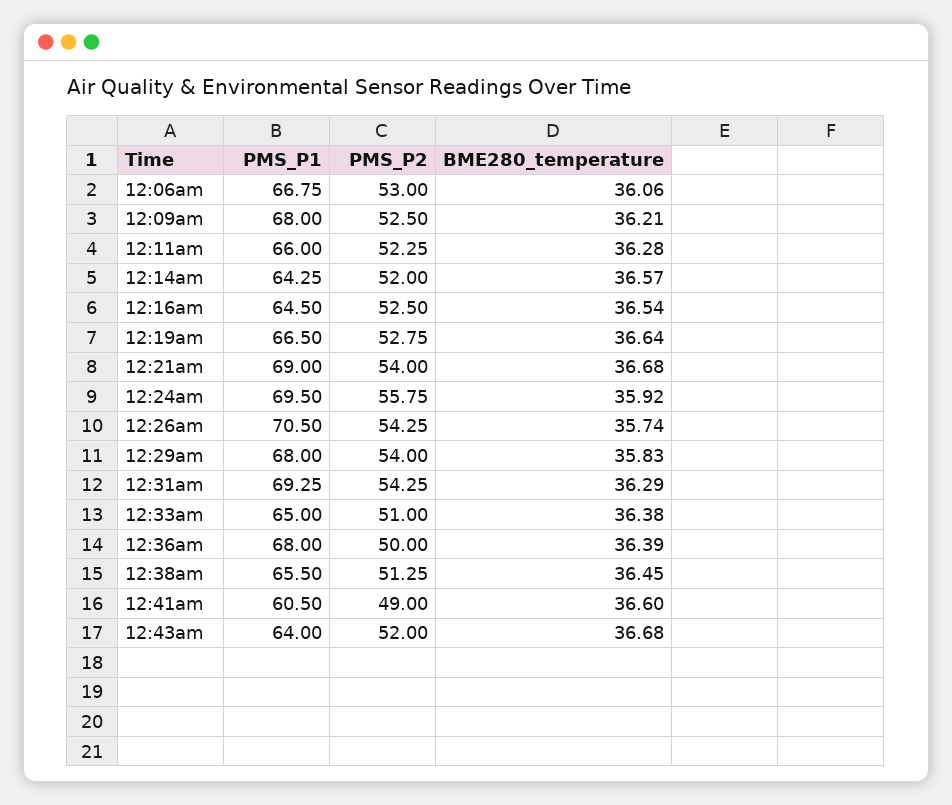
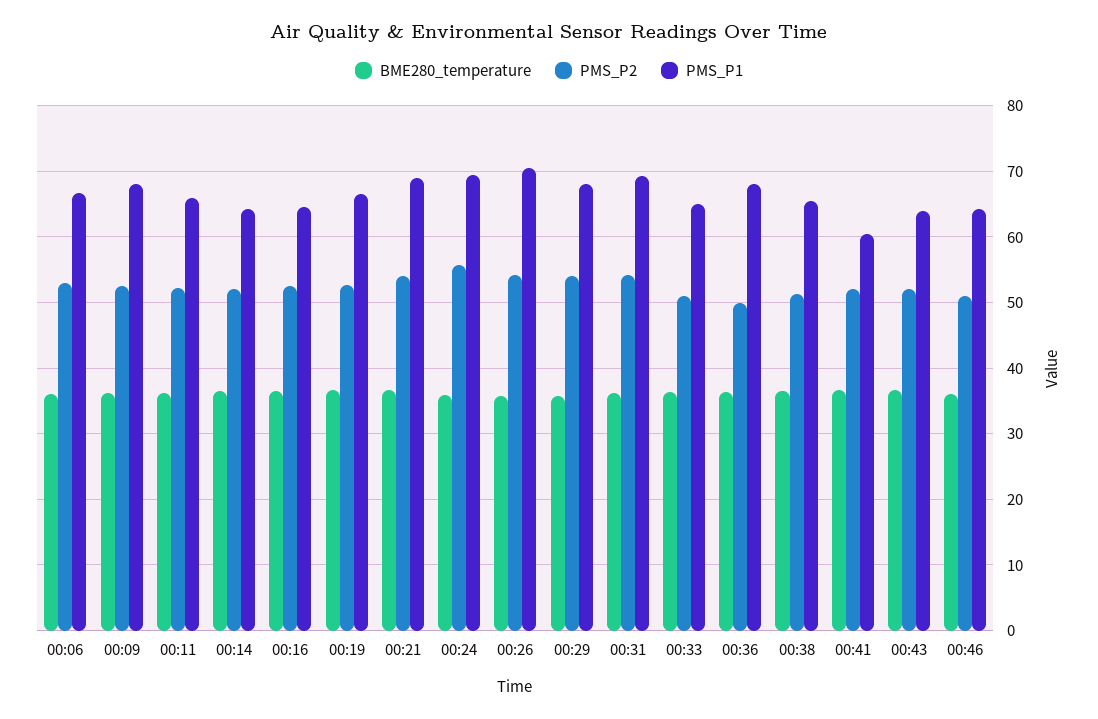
PMS_P2, 12:41am: 49 -> 52
BME280_temperature, 00:46: none -> 36
PMS_P2, 00:46: none -> 51
PMS_P1, 00:46: none -> 64

